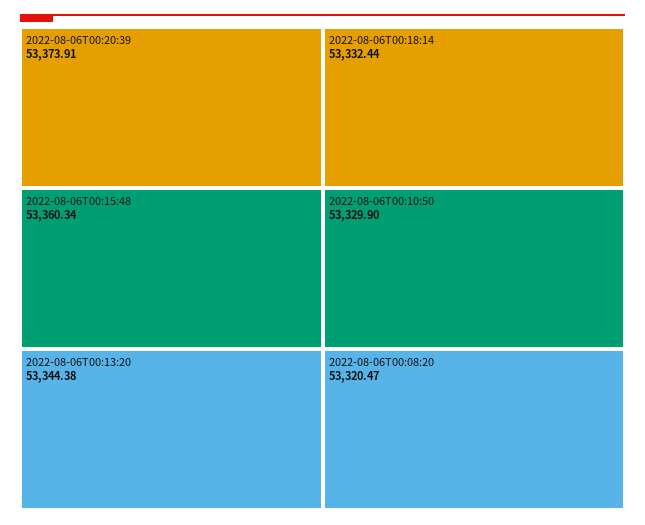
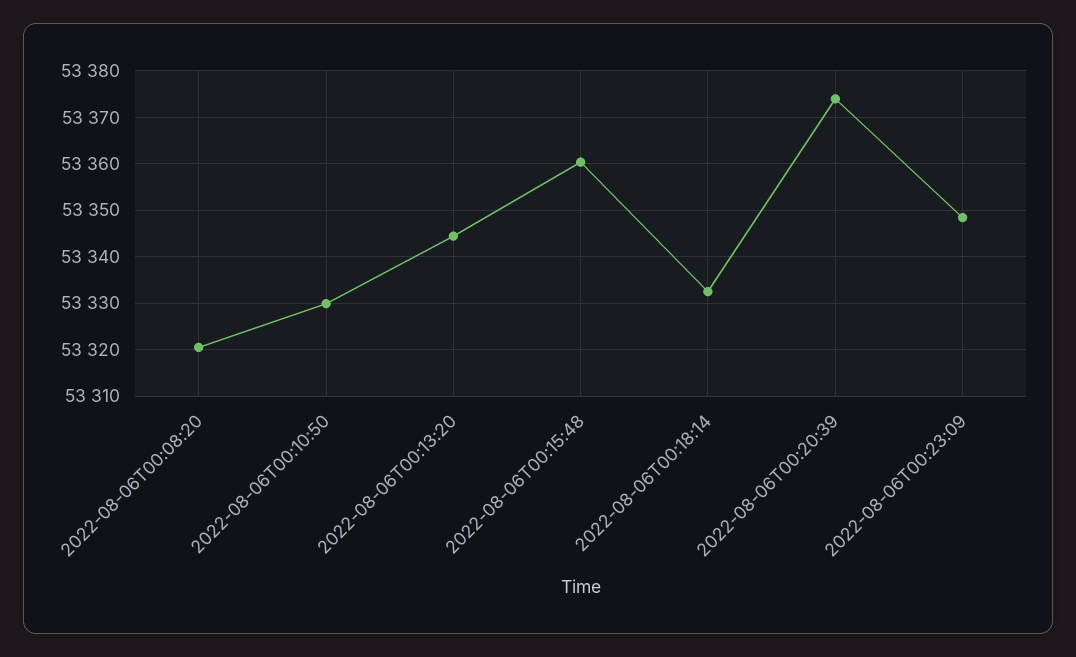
2022-08-06T00:23:09: none -> 53348

